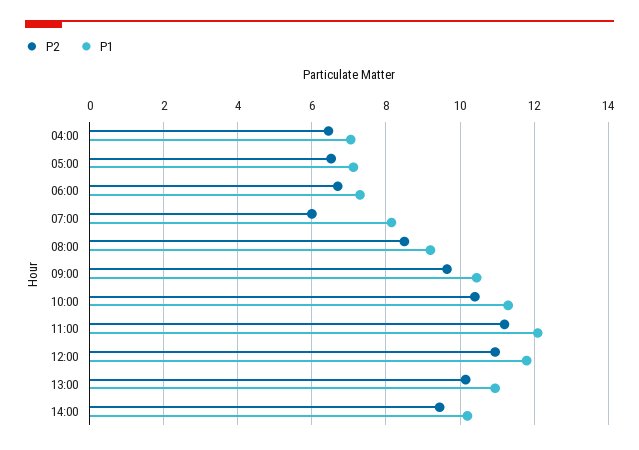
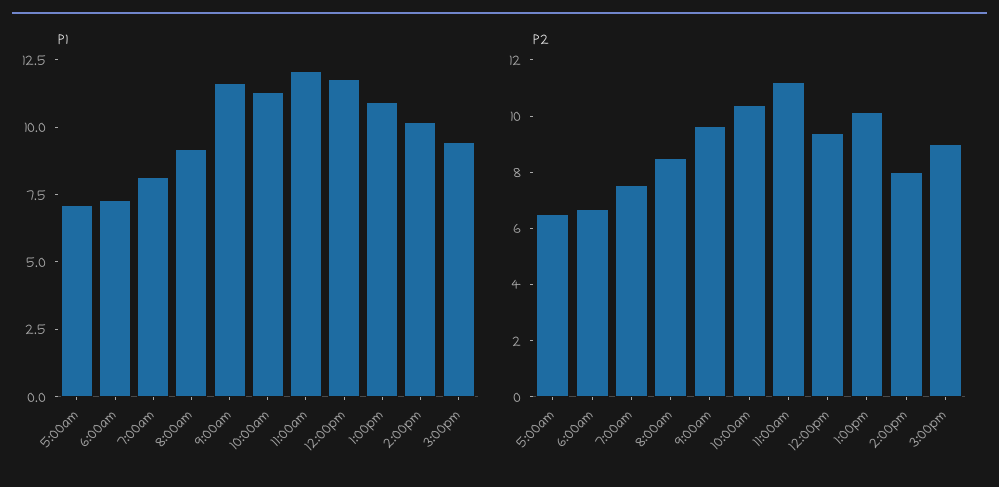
P2, 04:00: 6.4 -> none
P1, 04:00: 7 -> none
P2, 07:00: 6 -> 7.5
P1, 09:00: 10.4 -> 11.5
P2, 12:00: 11 -> 9.5
P2, 14:00: 9.4 -> 8
P1, 3:00pm: none -> 9.5
P2, 3:00pm: none -> 9

